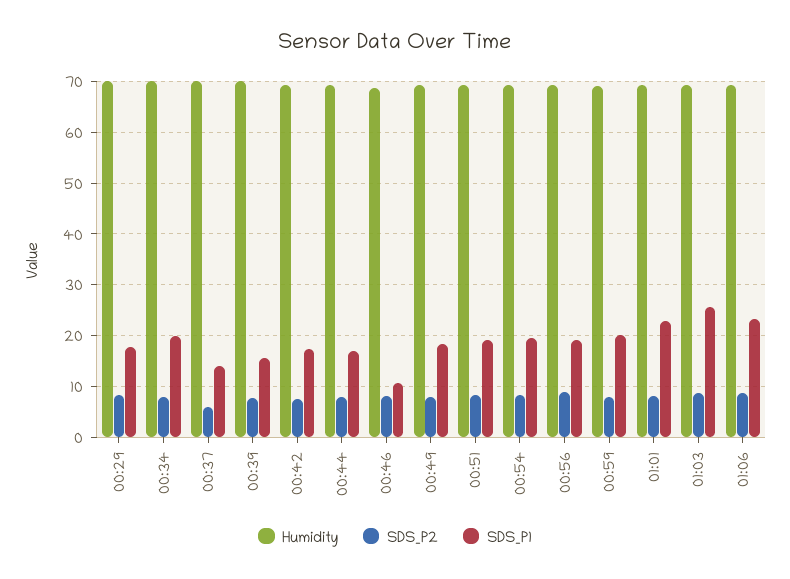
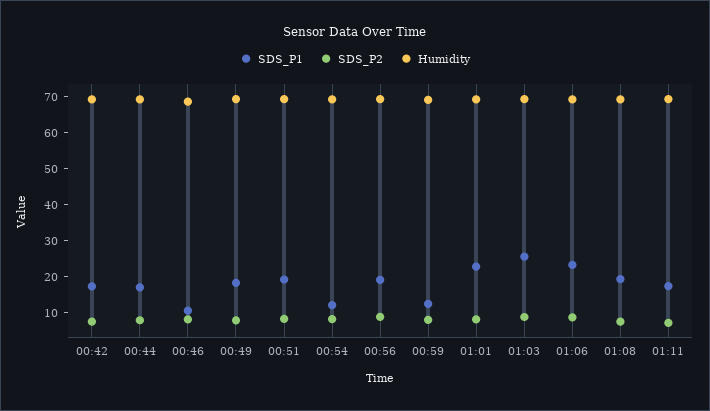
Humidity, 00:29: 70 -> none
SDS_P2, 00:29: 8 -> none
SDS_P1, 00:29: 18 -> none
Humidity, 00:34: 70 -> none
SDS_P2, 00:34: 8 -> none
SDS_P1, 00:34: 20 -> none
Humidity, 00:37: 70 -> none
SDS_P2, 00:37: 6 -> none
SDS_P1, 00:37: 14 -> none
Humidity, 00:39: 70 -> none
SDS_P2, 00:39: 8 -> none
SDS_P1, 00:39: 16 -> none
SDS_P1, 00:54: 20 -> 12.5
SDS_P1, 00:59: 20 -> 12.5
SDS_P1, 01:08: none -> 20
SDS_P2, 01:08: none -> 7.5
Humidity, 01:08: none -> 70
SDS_P1, 01:11: none -> 17.5
SDS_P2, 01:11: none -> 7.5
Humidity, 01:11: none -> 70

